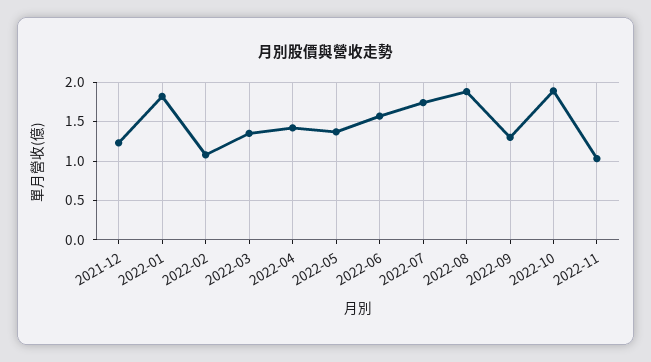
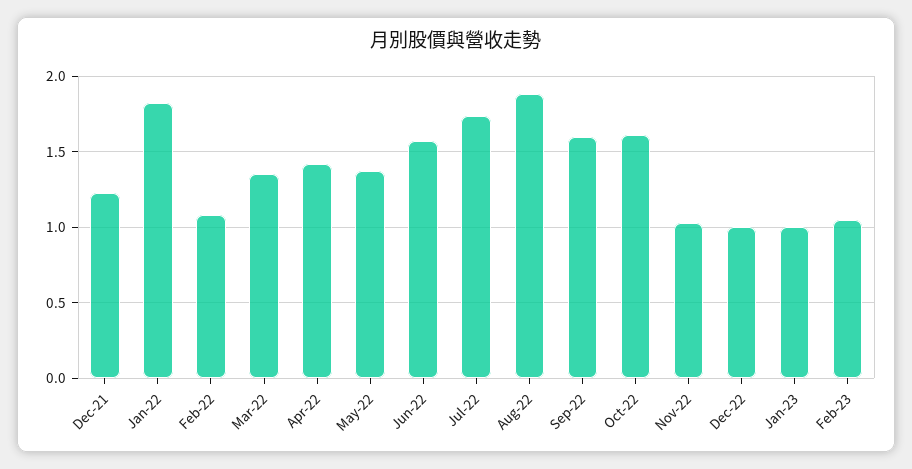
2022-09: 1.3 -> 1.6
2022-10: 1.9 -> 1.6
Dec-22: none -> 1
Jan-23: none -> 1
Feb-23: none -> 1.05

